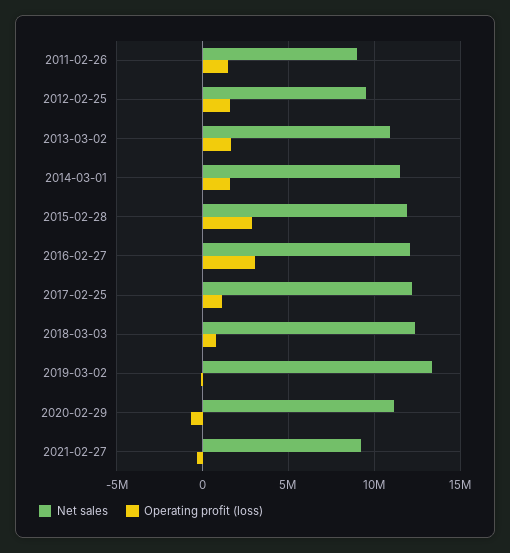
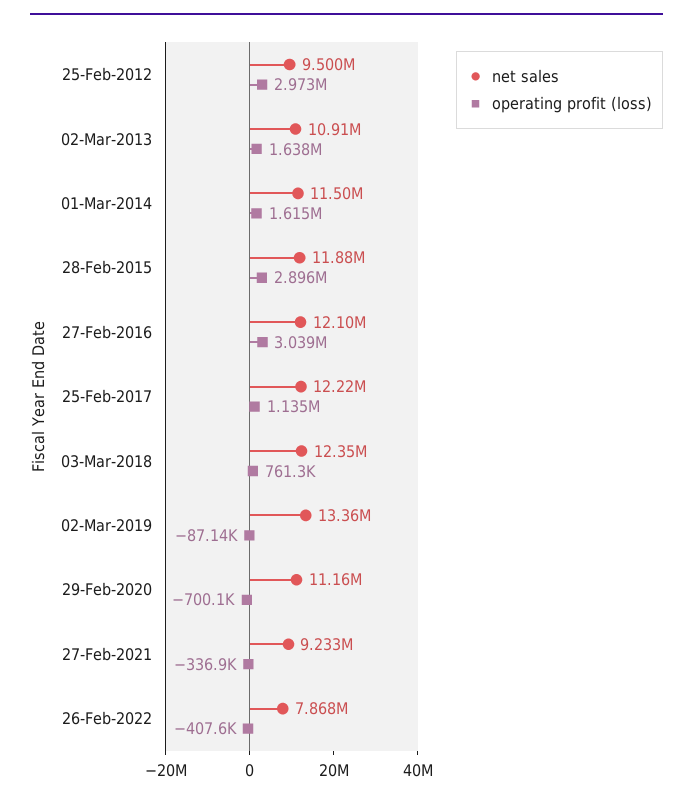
Net sales, 2011-02-26: 9000000 -> none
Operating profit (loss), 2011-02-26: 1500000 -> none
Operating profit (loss), 2012-02-25: 1500000 -> 2973000
Net sales, 26-Feb-2022: none -> 7868000
Operating profit (loss), 26-Feb-2022: none -> -407600

